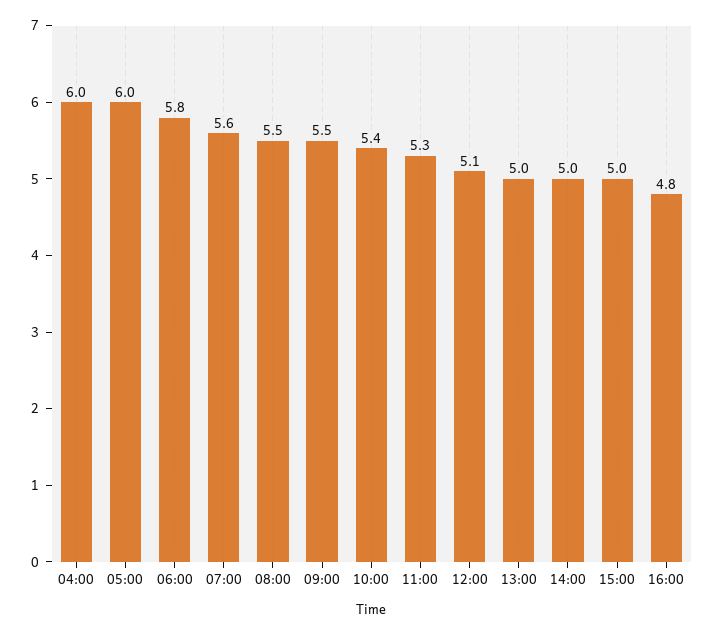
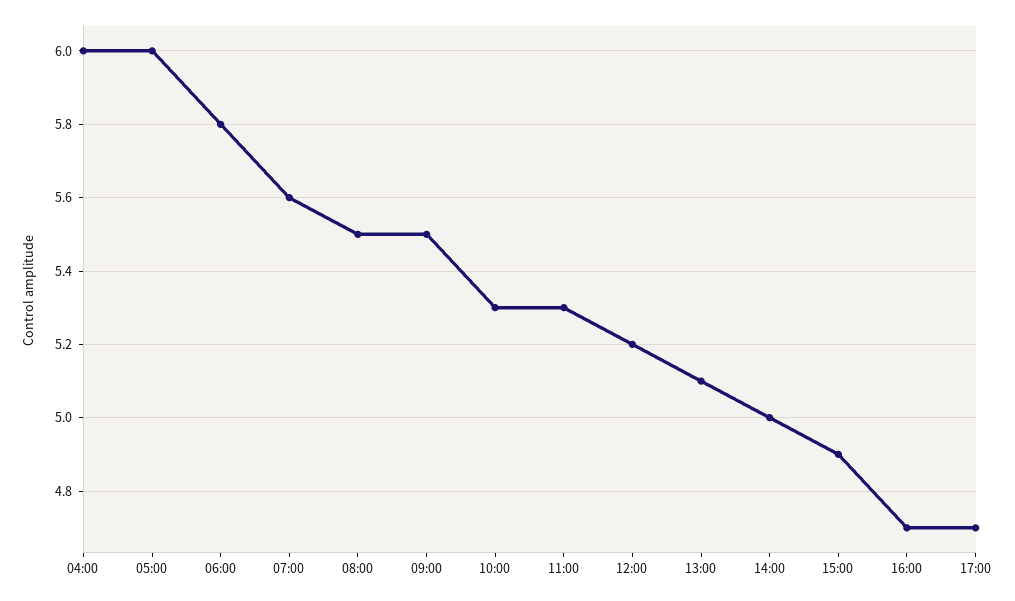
10:00: 5.4 -> 5.3
12:00: 5.1 -> 5.2
13:00: 5 -> 5.1
15:00: 5 -> 4.9
16:00: 4.8 -> 4.7
17:00: none -> 4.7

